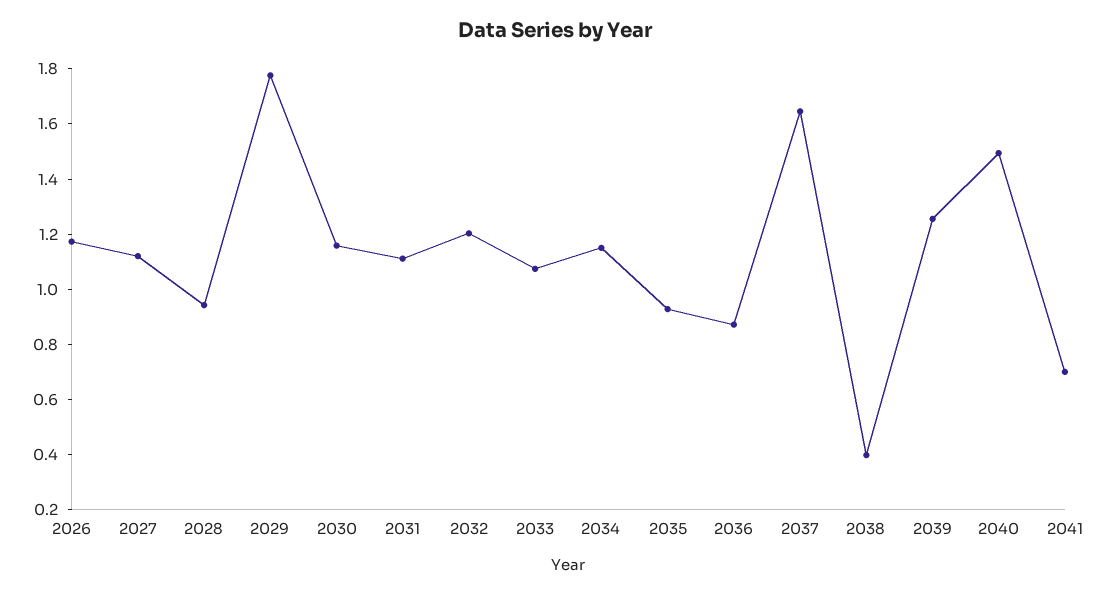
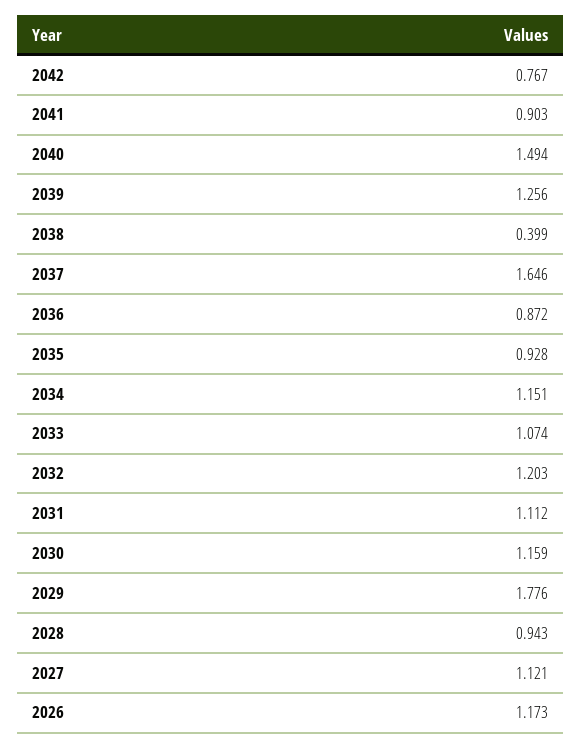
2041: 0.7 -> 0.903
2042: none -> 0.767

